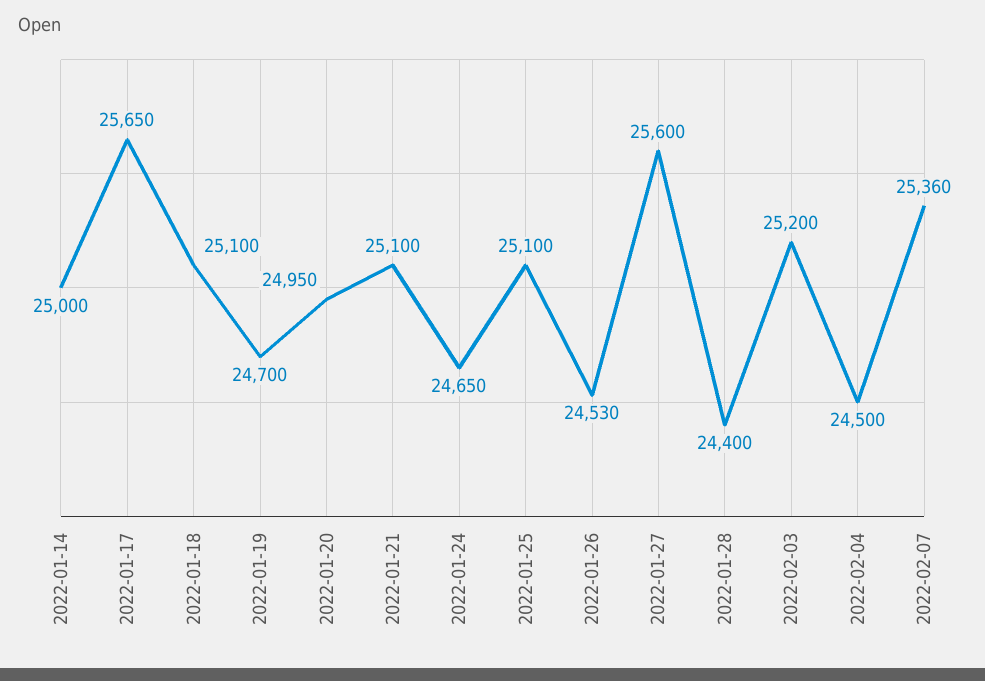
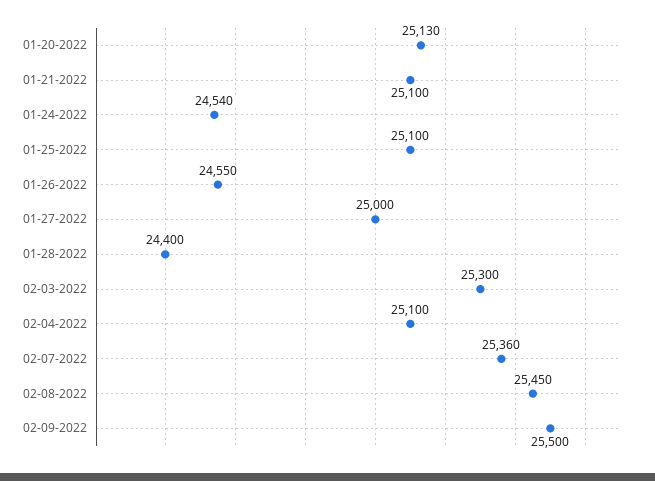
2022-01-14: 25000 -> none
2022-01-17: 25650 -> none
2022-01-18: 25100 -> none
2022-01-19: 24700 -> none
2022-01-20: 24950 -> 25130
2022-01-24: 24650 -> 24540
2022-01-26: 24530 -> 24550
2022-01-27: 25600 -> 25000
2022-02-03: 25200 -> 25300
2022-02-04: 24500 -> 25100
02-08-2022: none -> 25450
02-09-2022: none -> 25500

